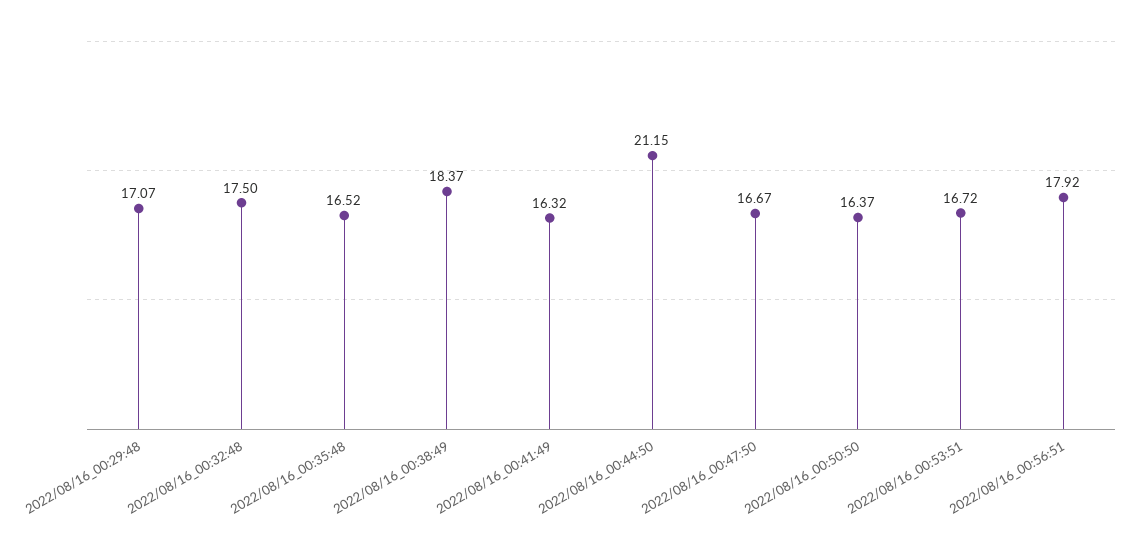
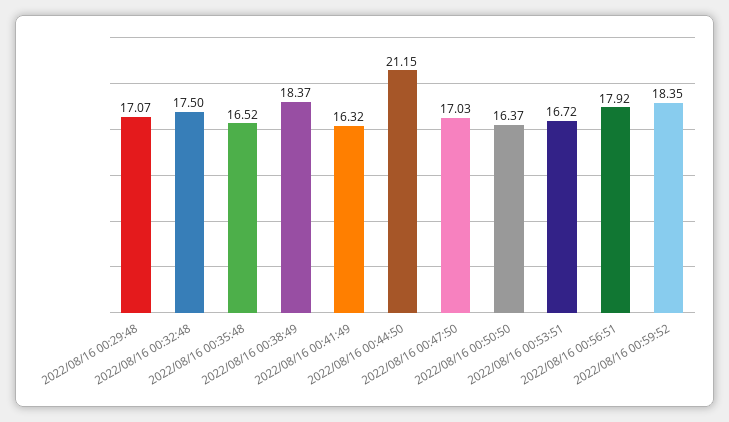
2022/08/16_00:47:50: 16.67 -> 17.03
2022/08/16 00:59:52: none -> 18.35

